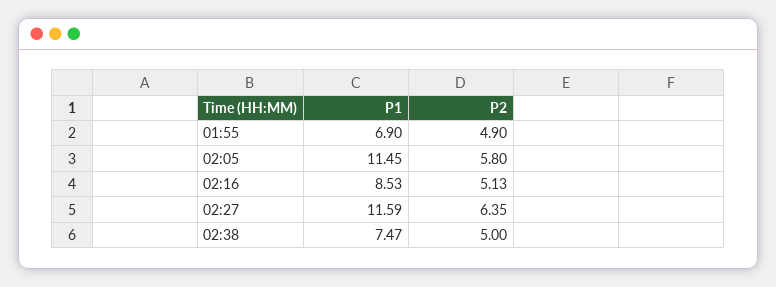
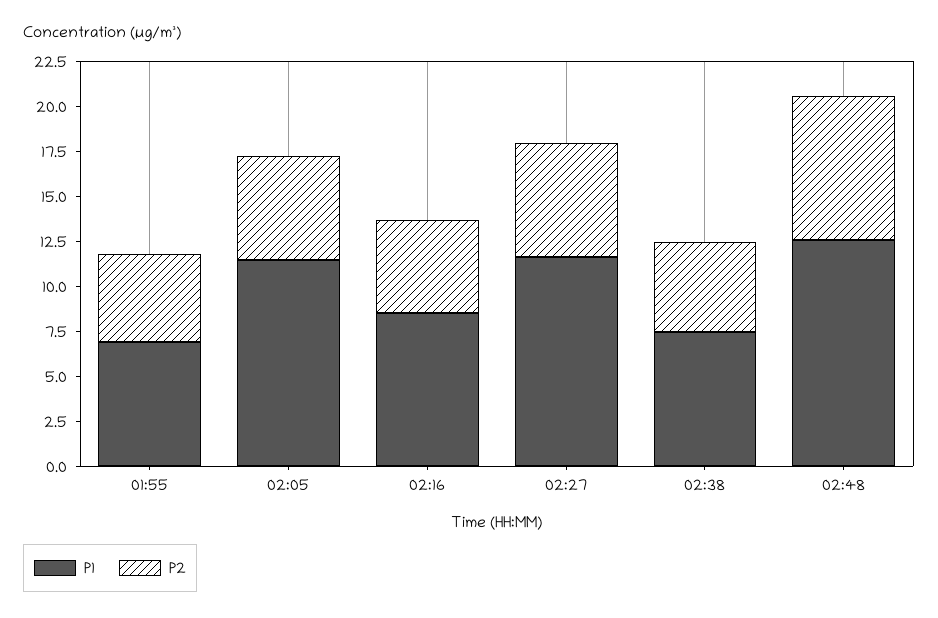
P1, 02:48: none -> 12.5
P2, 02:48: none -> 8

